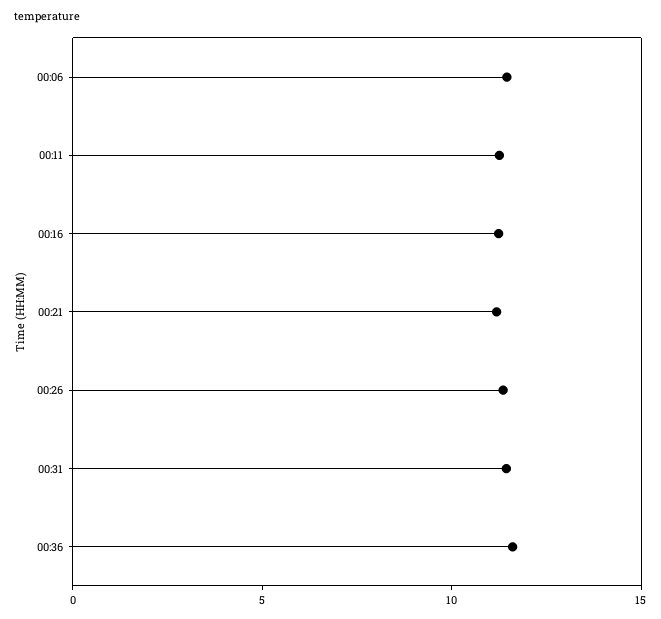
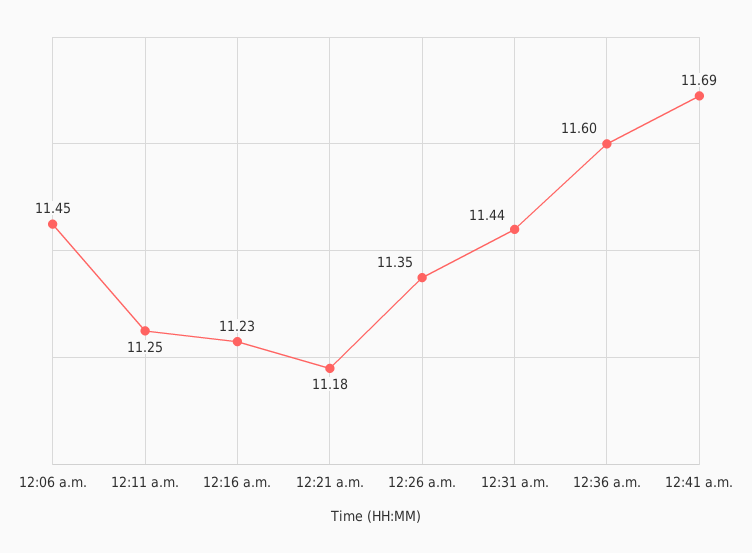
12:41 a.m.: none -> 11.69

